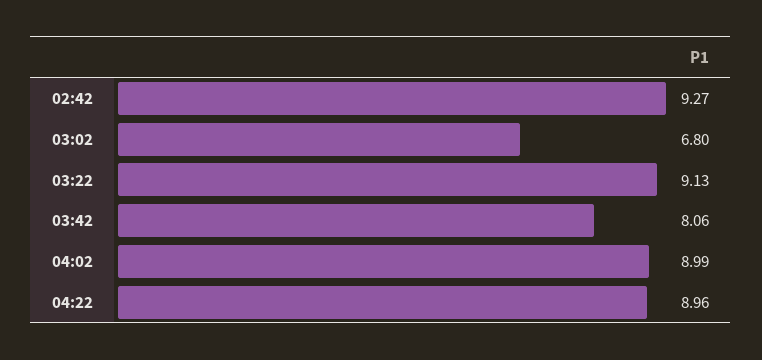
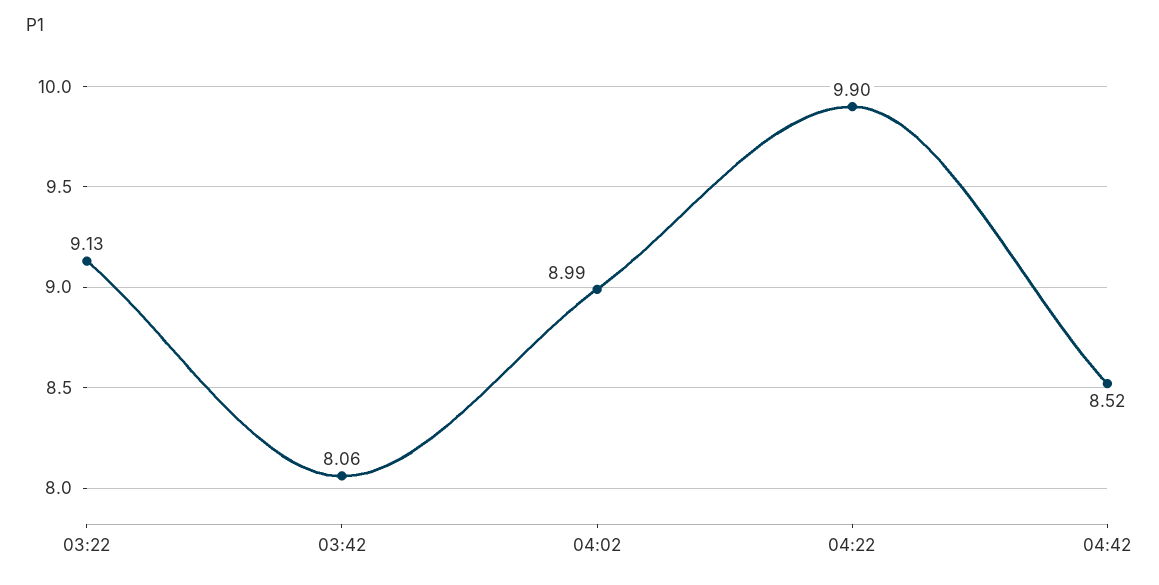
02:42: 9.27 -> none
03:02: 6.8 -> none
04:22: 8.96 -> 9.9
04:42: none -> 8.52

